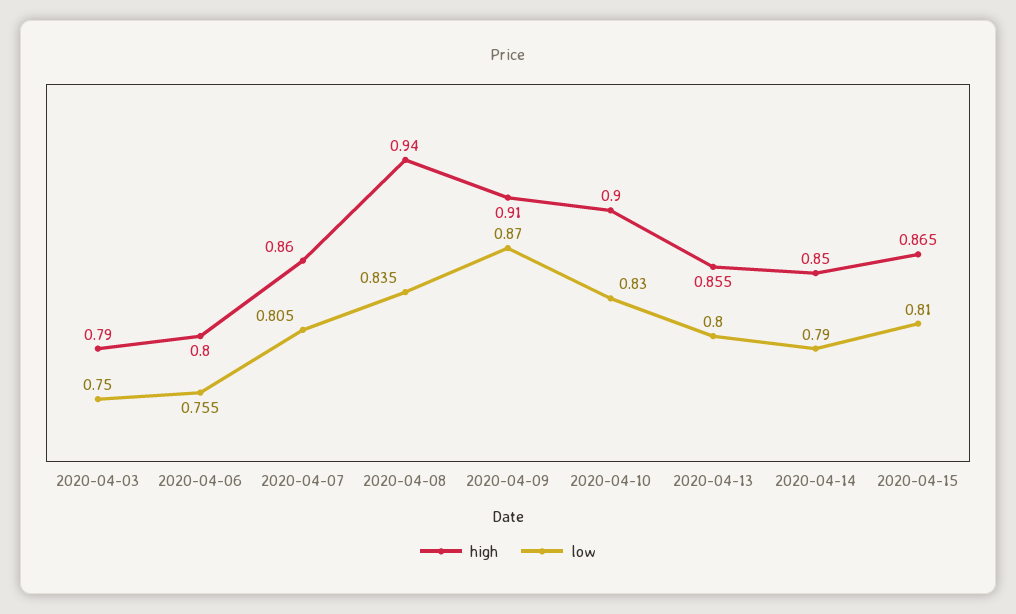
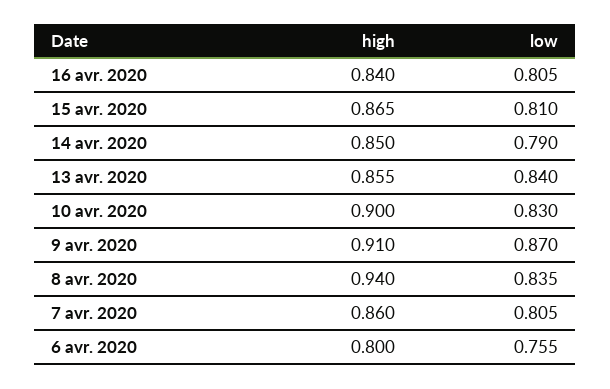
high, 2020-04-03: 0.79 -> none
low, 2020-04-03: 0.75 -> none
low, 2020-04-13: 0.8 -> 0.84
high, 16 avr. 2020: none -> 0.84
low, 16 avr. 2020: none -> 0.805

